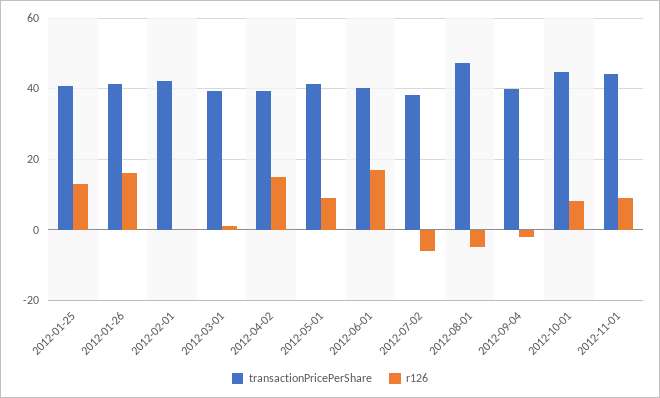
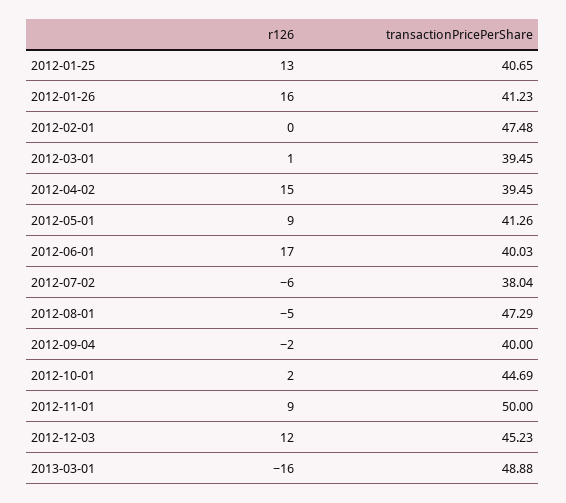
transactionPricePerShare, 2012-02-01: 42 -> 47.48
r126, 2012-10-01: 8 -> 2
transactionPricePerShare, 2012-11-01: 44 -> 50
r126, 2012-12-03: none -> 12
transactionPricePerShare, 2012-12-03: none -> 45.23
r126, 2013-03-01: none -> -16
transactionPricePerShare, 2013-03-01: none -> 48.88

